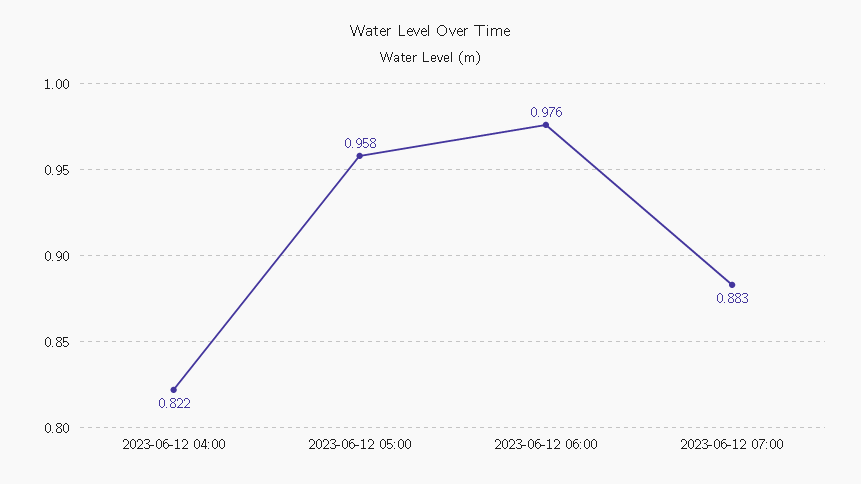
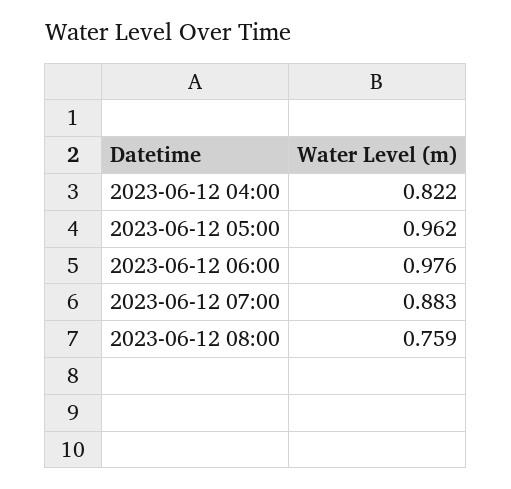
2023-06-12 05:00: 0.958 -> 0.962
2023-06-12 08:00: none -> 0.759

